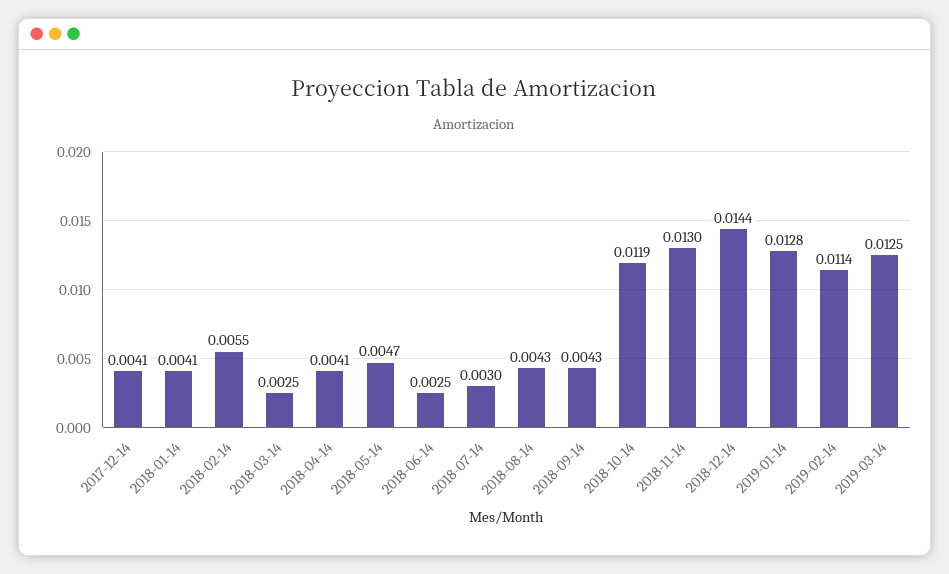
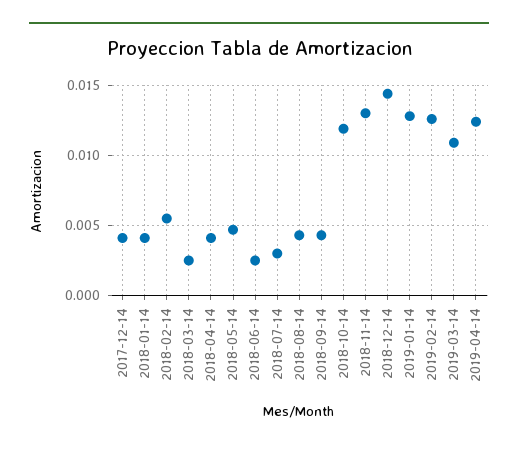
2019-02-14: 0.0114 -> 0.0125
2019-03-14: 0.0125 -> 0.011
2019-04-14: none -> 0.0125

